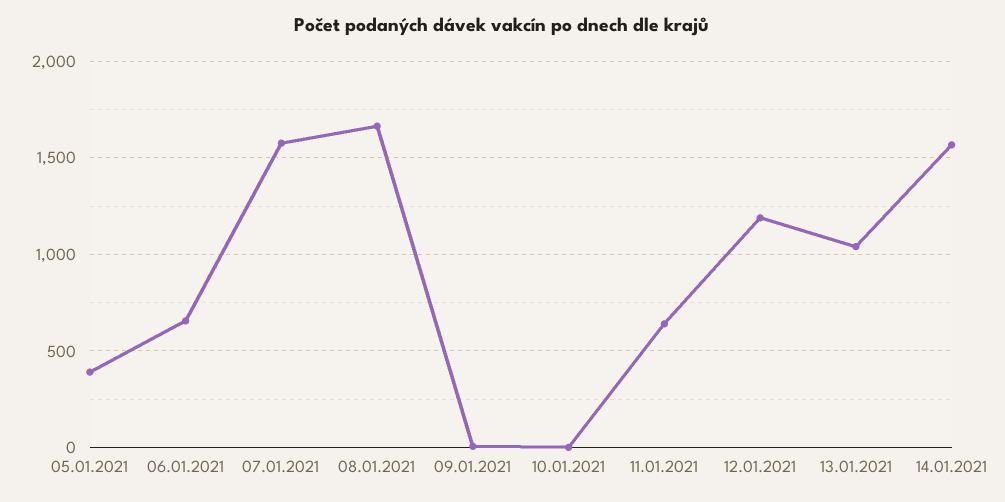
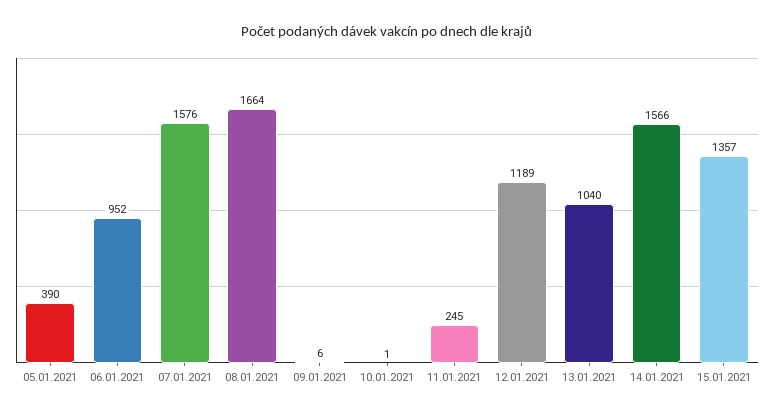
06.01.2021: 650 -> 952
11.01.2021: 650 -> 245
15.01.2021: none -> 1357

